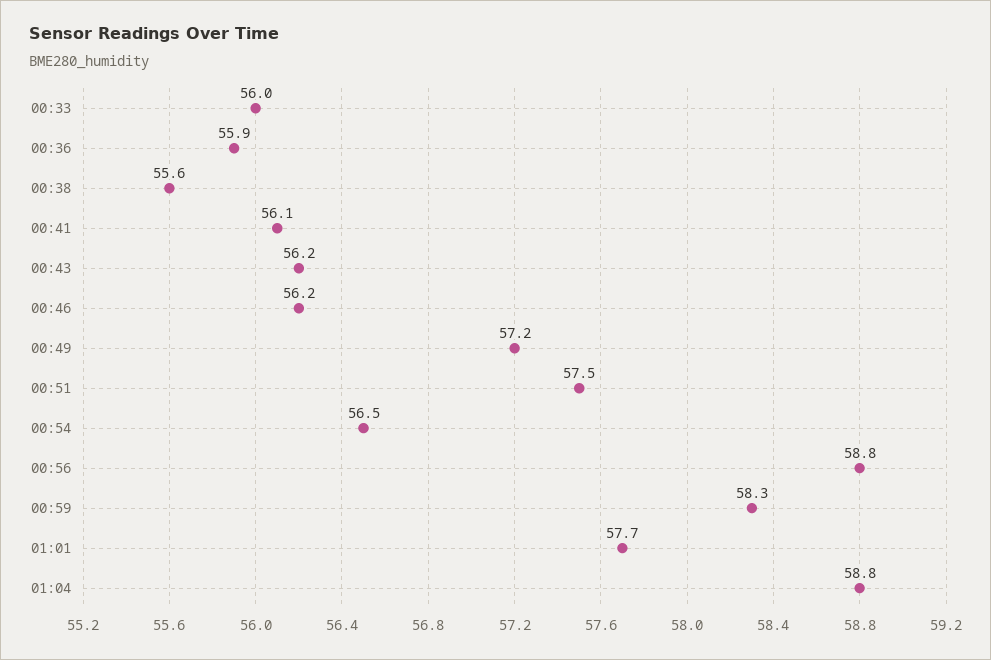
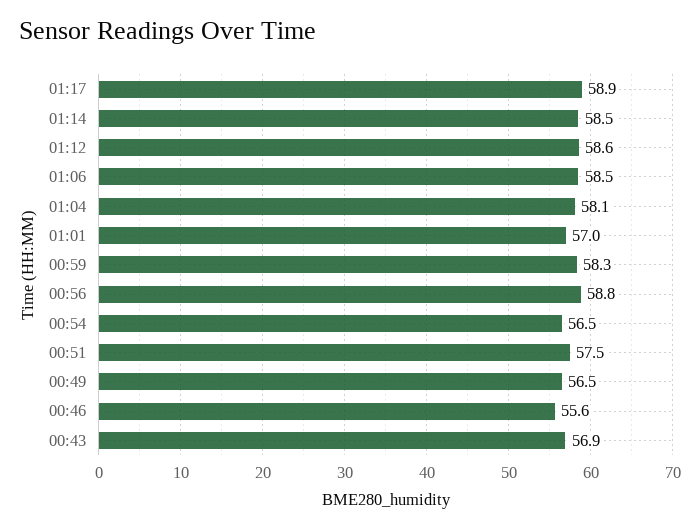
00:33: 56 -> none
00:36: 55.9 -> none
00:38: 55.6 -> none
00:41: 56.1 -> none
00:43: 56.2 -> 56.9
00:46: 56.2 -> 55.6
00:49: 57.2 -> 56.5
01:01: 57.7 -> 57
01:04: 58.8 -> 58.1
01:17: none -> 58.9
01:14: none -> 58.5
01:12: none -> 58.6
01:06: none -> 58.5

